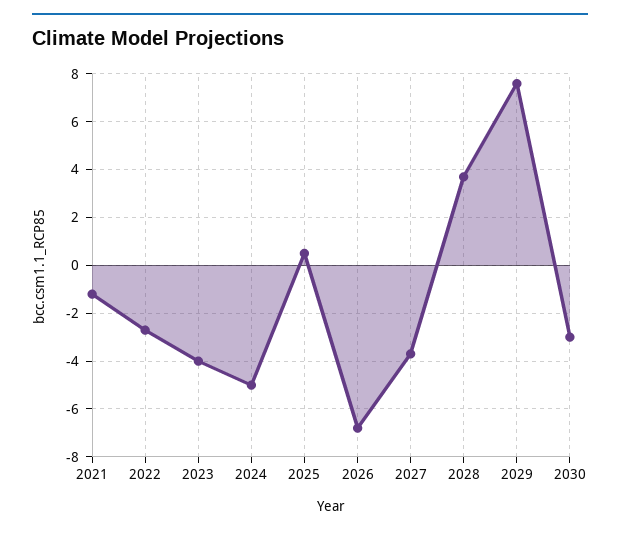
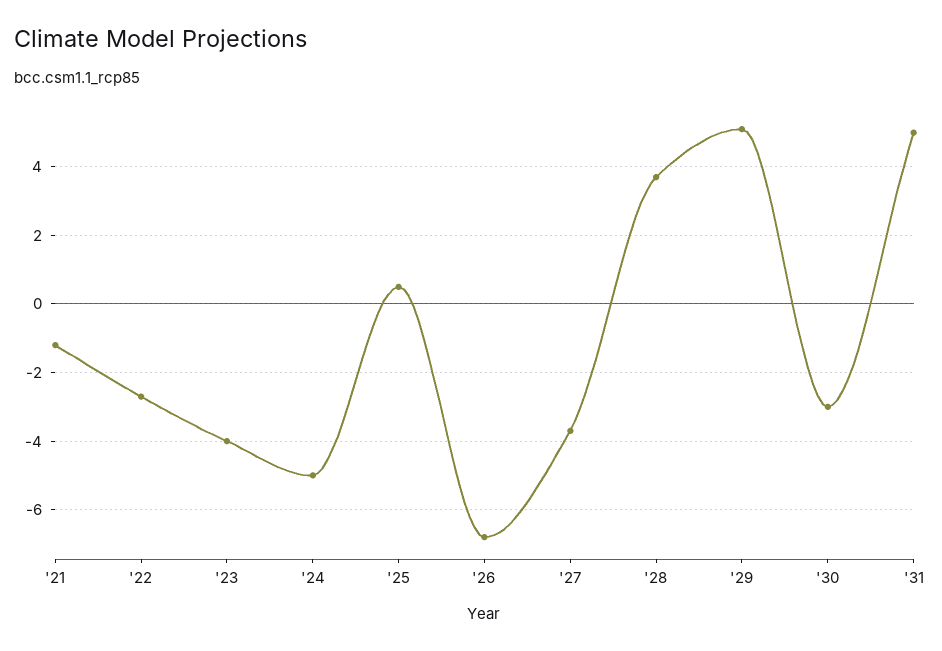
2029: 7.5 -> 5
'31: none -> 5

